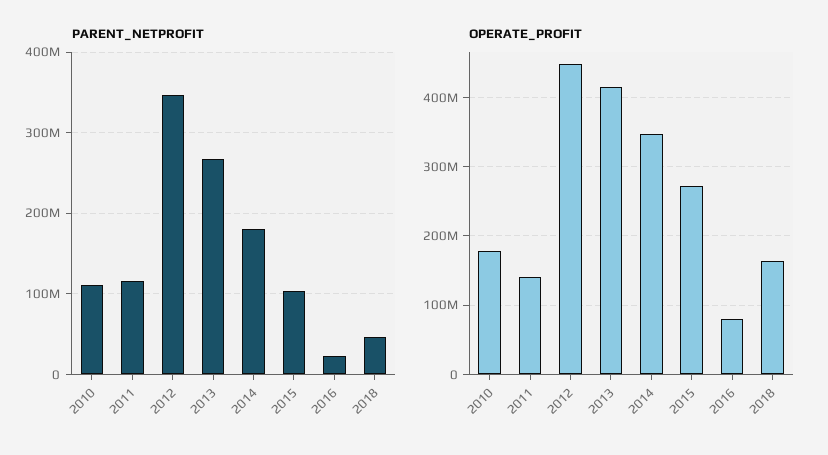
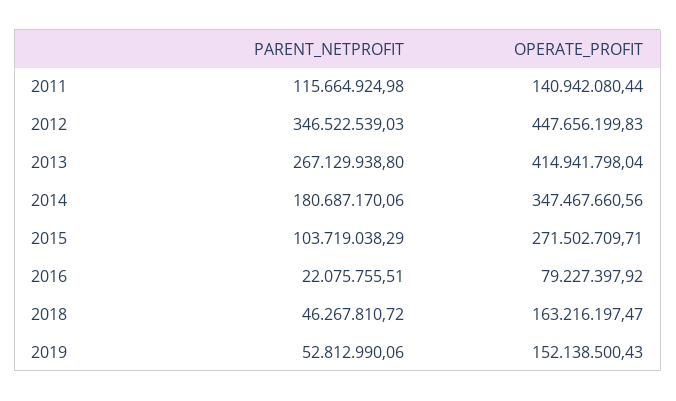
PARENT_NETPROFIT, 2010: 110000000 -> none
OPERATE_PROFIT, 2010: 180000000 -> none
PARENT_NETPROFIT, 2019: none -> 52812990.06
OPERATE_PROFIT, 2019: none -> 152138500.43

